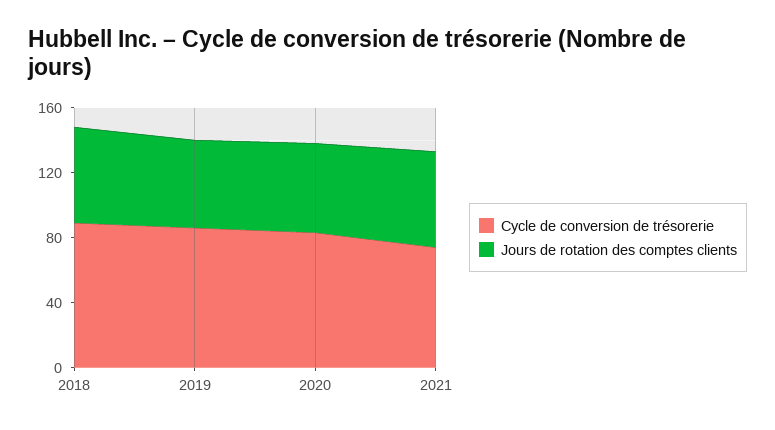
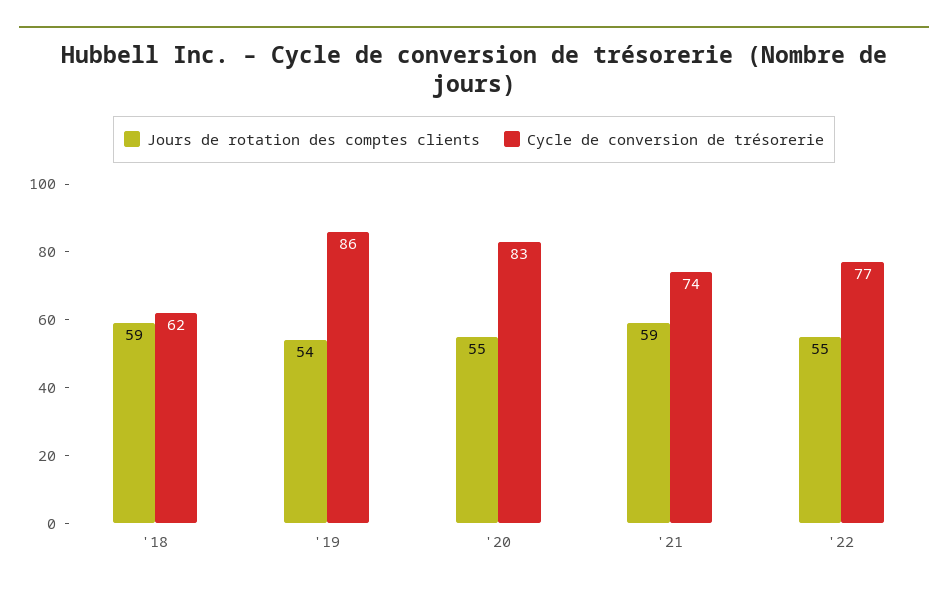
Cycle de conversion de trésorerie, 2018: 90 -> 62
Jours de rotation des comptes clients, '22: none -> 55
Cycle de conversion de trésorerie, '22: none -> 77

